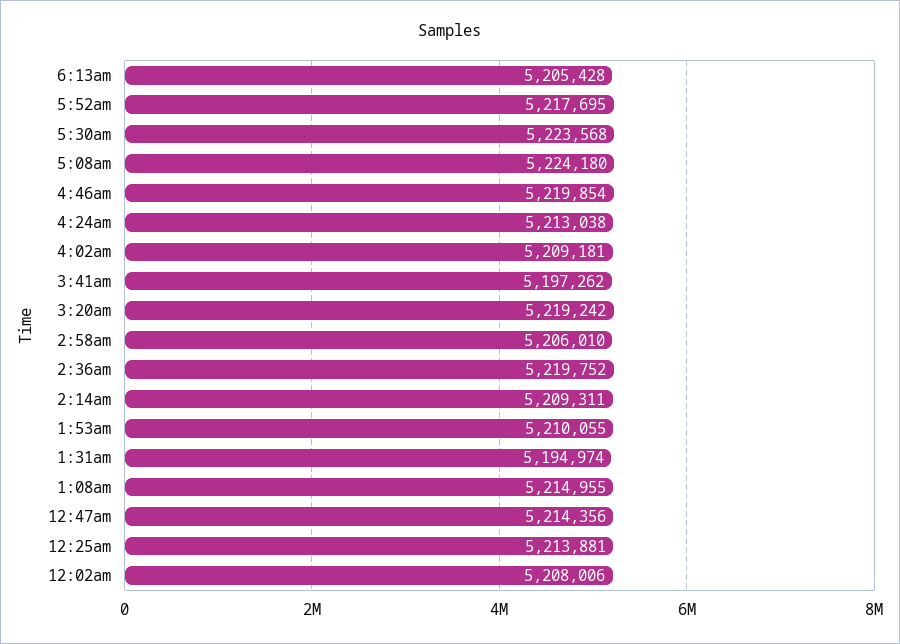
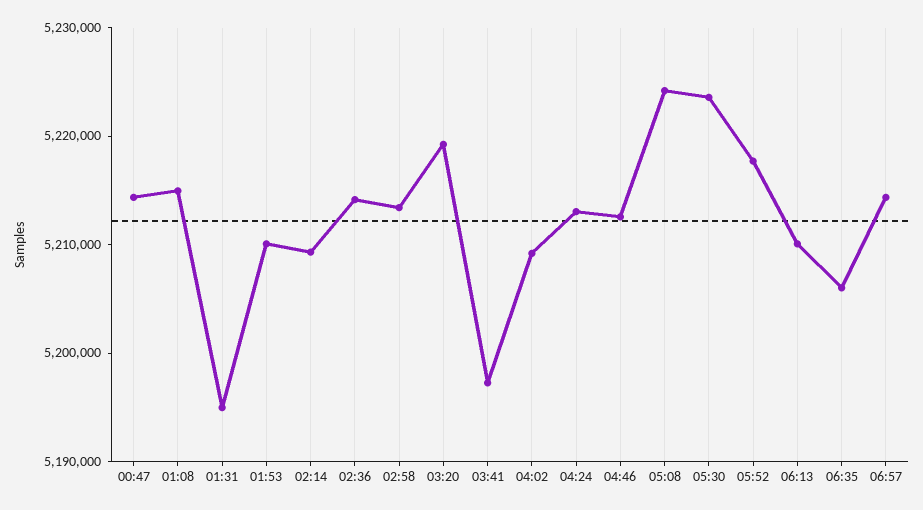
6:13am: 5205428 -> 5210000
4:46am: 5219854 -> 5212000
2:58am: 5206010 -> 5214000
2:36am: 5219752 -> 5214000
12:25am: 5213881 -> none
12:02am: 5208006 -> none
06:35: none -> 5206000
06:57: none -> 5214000

